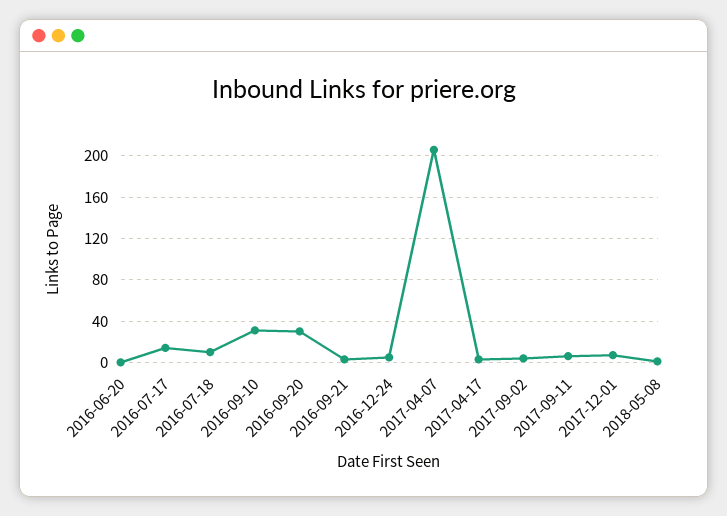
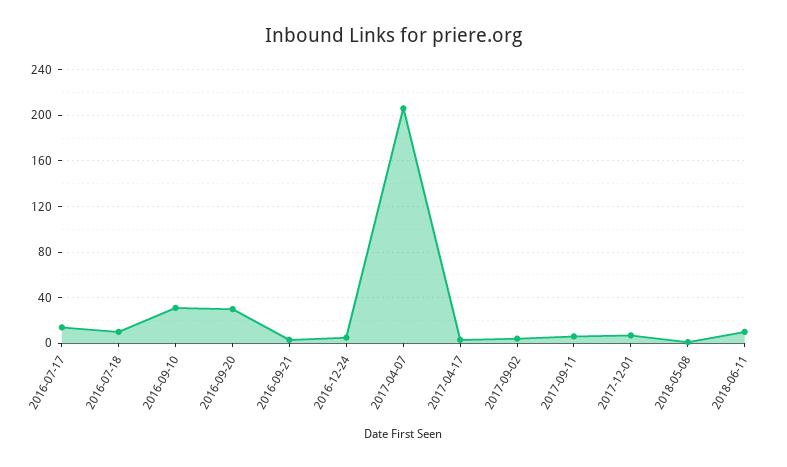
2016-06-20: 0 -> none
2018-06-11: none -> 10

